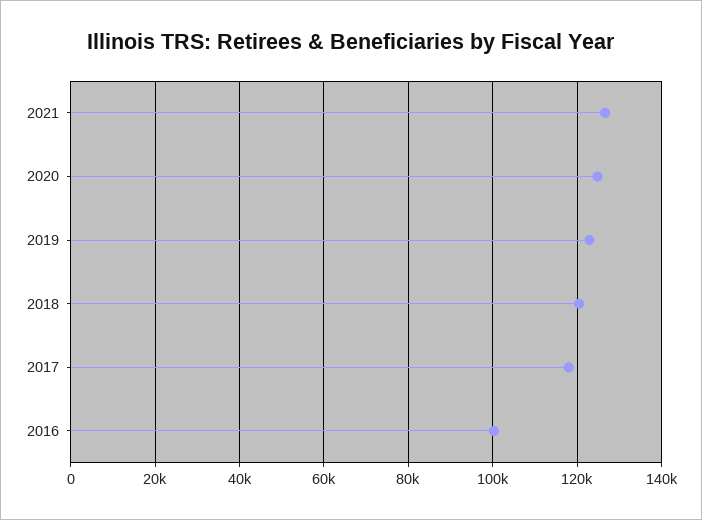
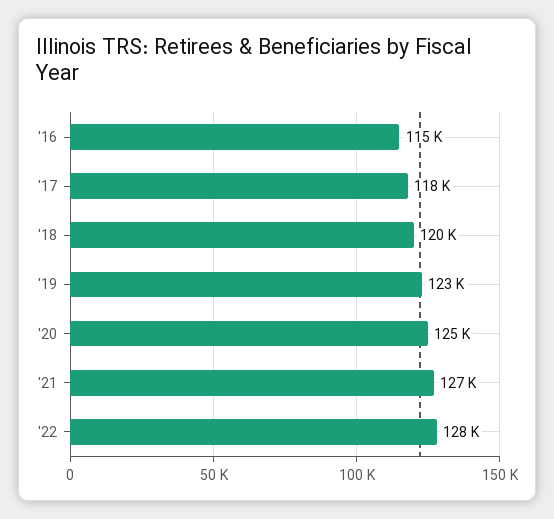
2016: 100000 -> 115000
'22: none -> 128000

